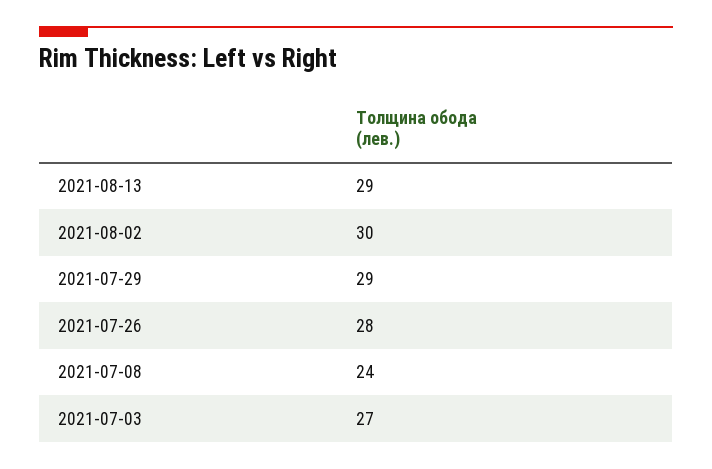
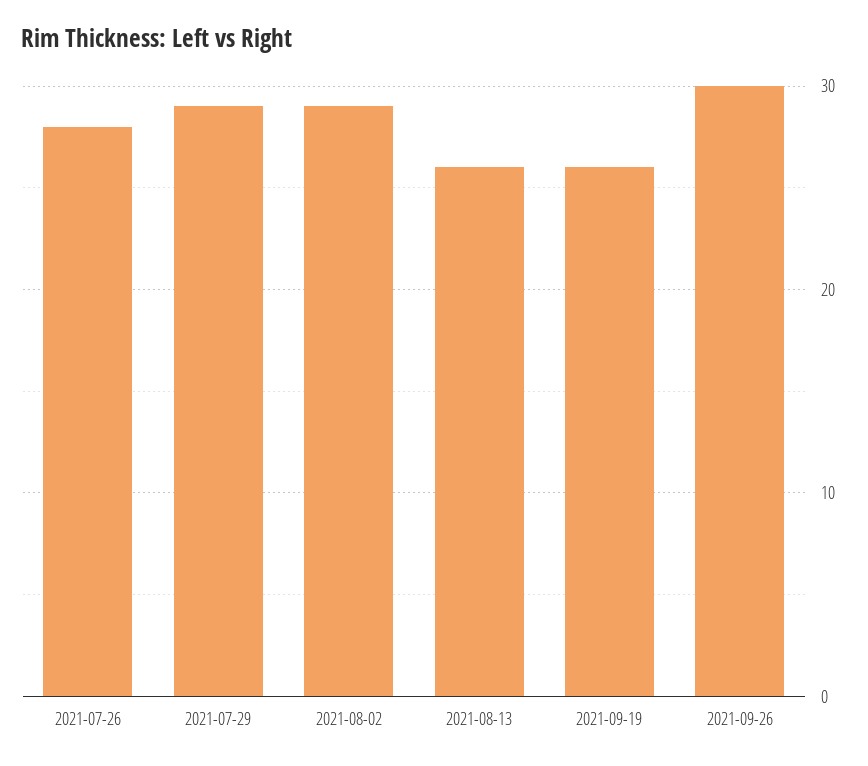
2021-08-13: 29 -> 26
2021-08-02: 30 -> 29
2021-07-08: 24 -> none
2021-07-03: 27 -> none
2021-09-19: none -> 26
2021-09-26: none -> 30

